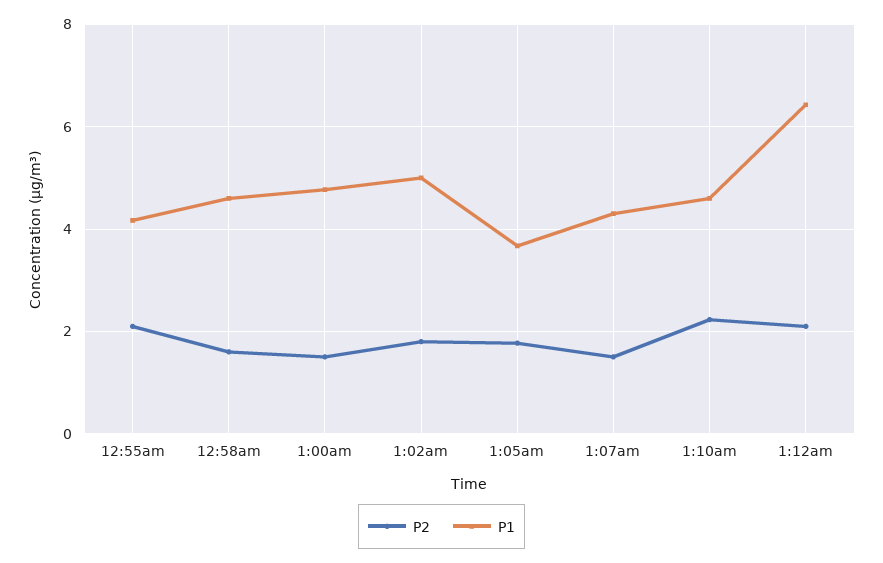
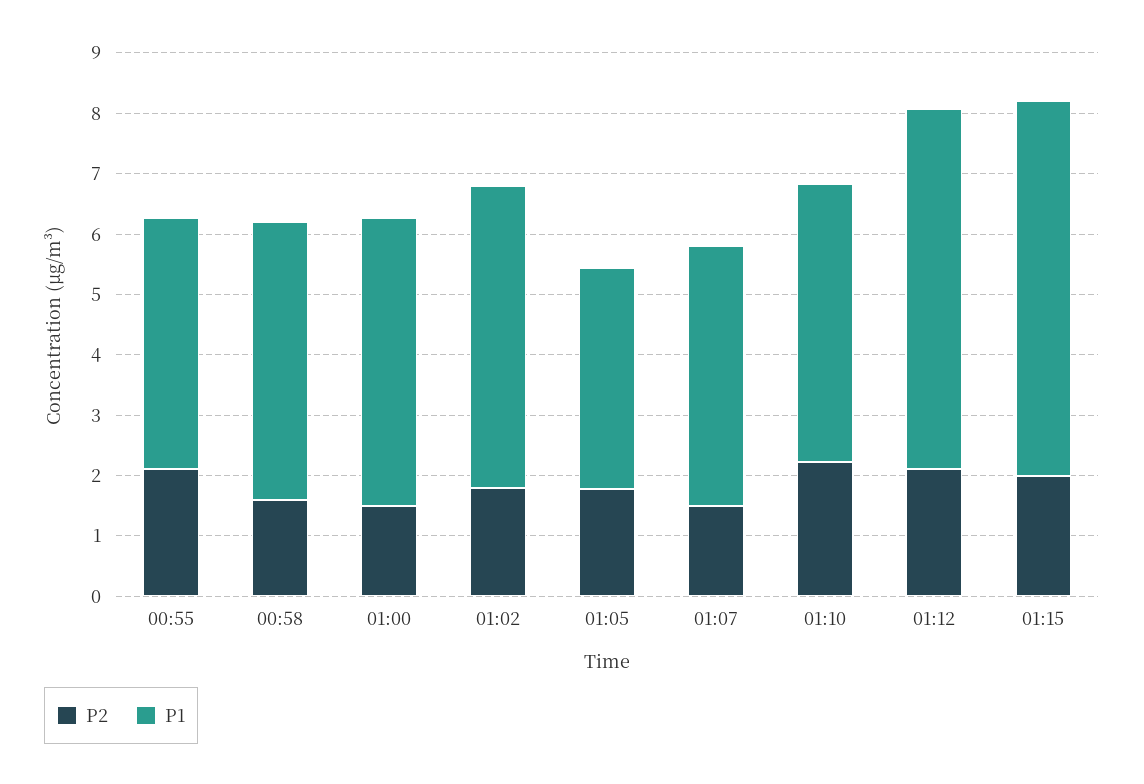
P1, 1:12am: 6.4 -> 6
P2, 01:15: none -> 2
P1, 01:15: none -> 6.2

